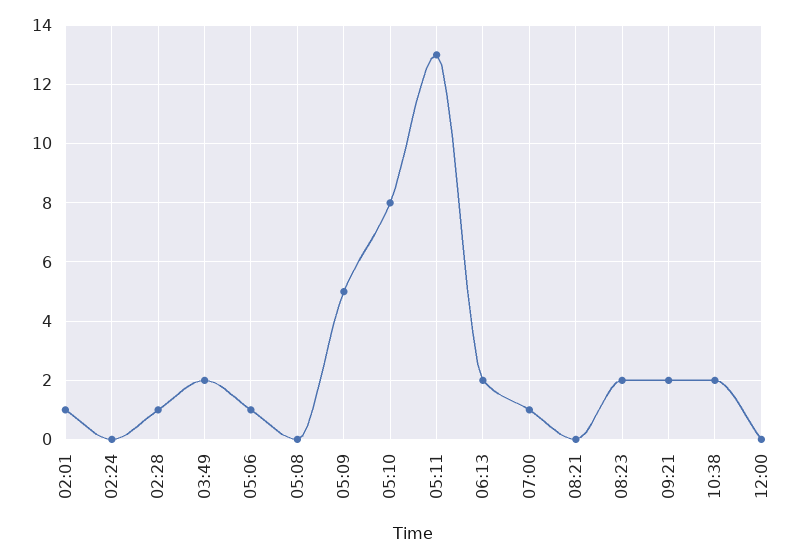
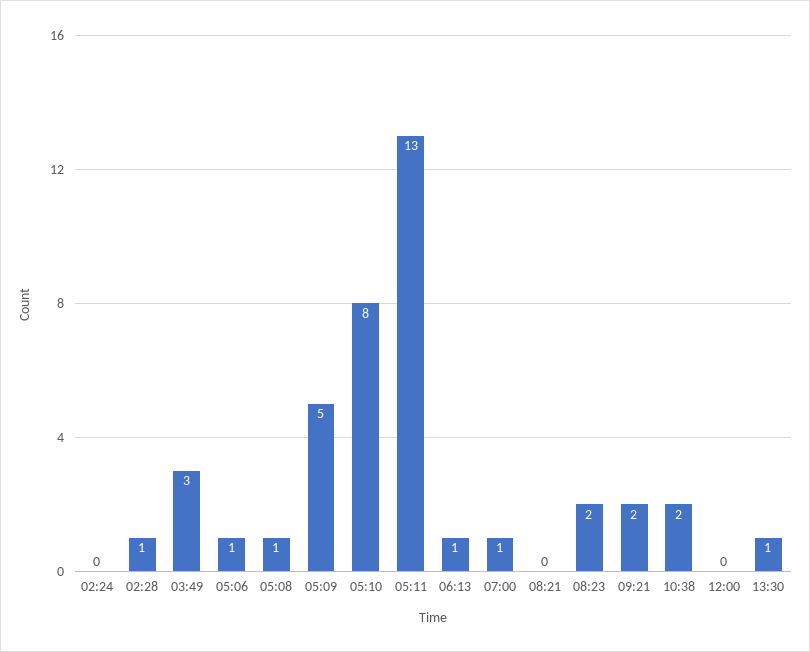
02:01: 1 -> none
03:49: 2 -> 3
05:08: 0 -> 1
06:13: 2 -> 1
13:30: none -> 1

